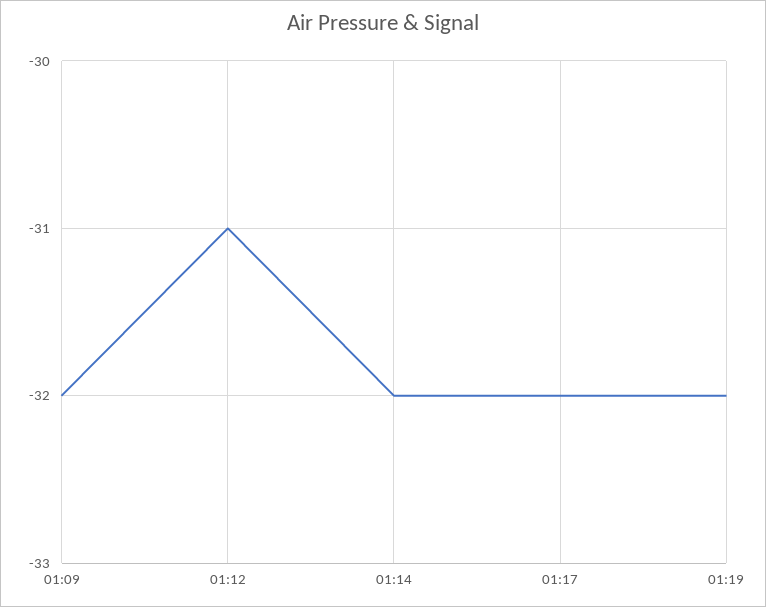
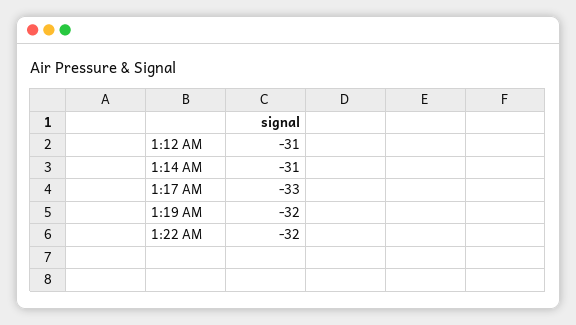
01:09: -32 -> none
01:14: -32 -> -31
01:17: -32 -> -33
1:22 AM: none -> -32

